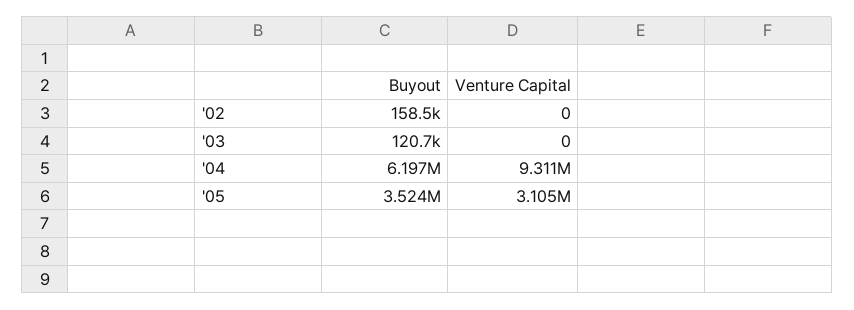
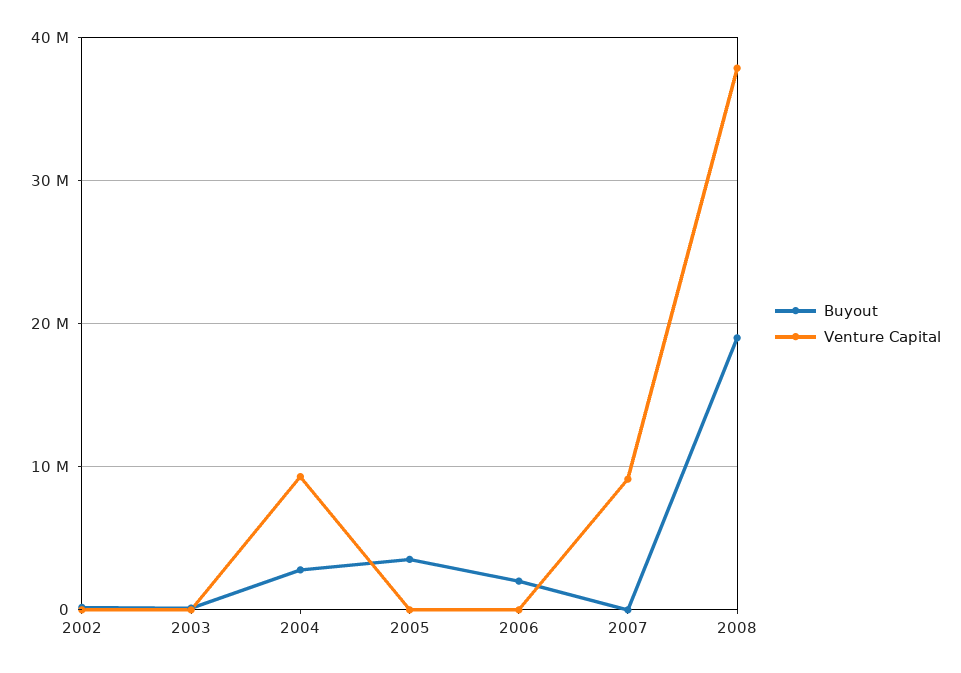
Buyout, '04: 6197000 -> 3000000
Venture Capital, '05: 3105000 -> 0
Buyout, 2006: none -> 2000000
Venture Capital, 2006: none -> 0
Buyout, 2007: none -> 0
Venture Capital, 2007: none -> 9000000
Buyout, 2008: none -> 19000000
Venture Capital, 2008: none -> 38000000

